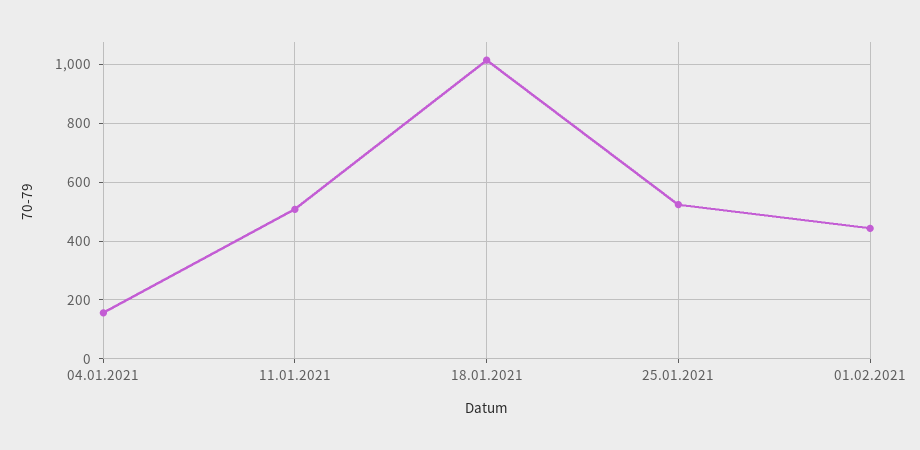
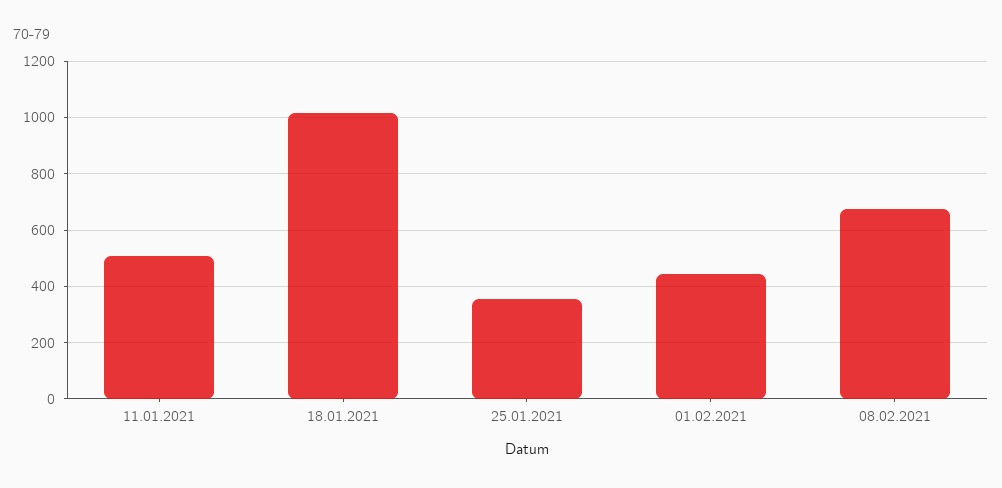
04.01.2021: 150 -> none
25.01.2021: 525 -> 350
08.02.2021: none -> 675

